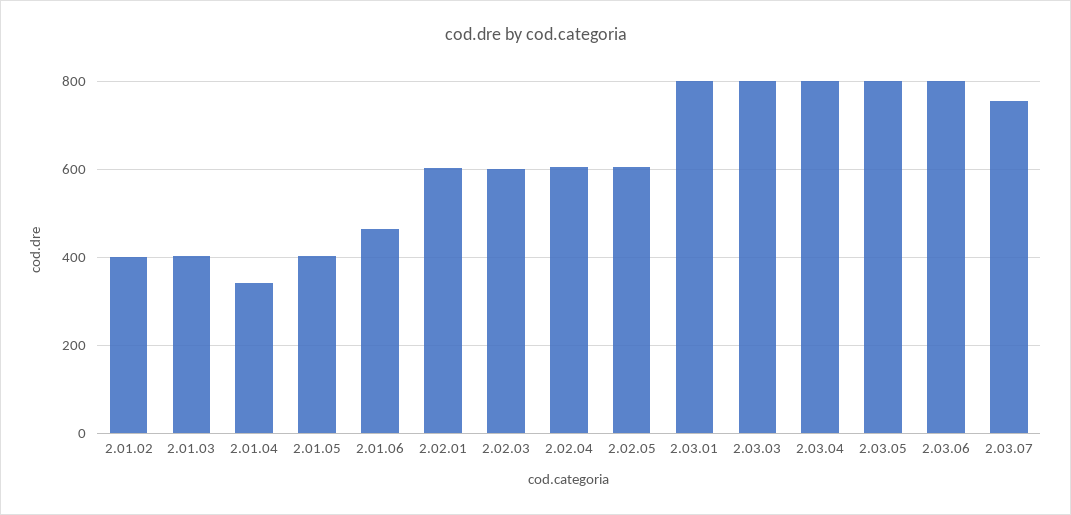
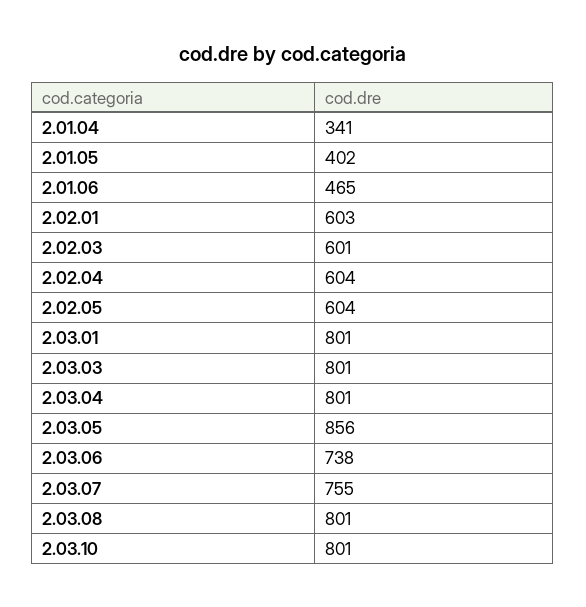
2.01.02: 400 -> none
2.01.03: 400 -> none
2.03.05: 800 -> 856
2.03.06: 800 -> 738
2.03.08: none -> 801
2.03.10: none -> 801

